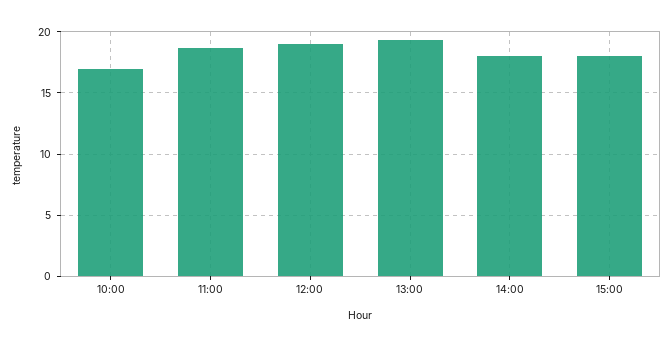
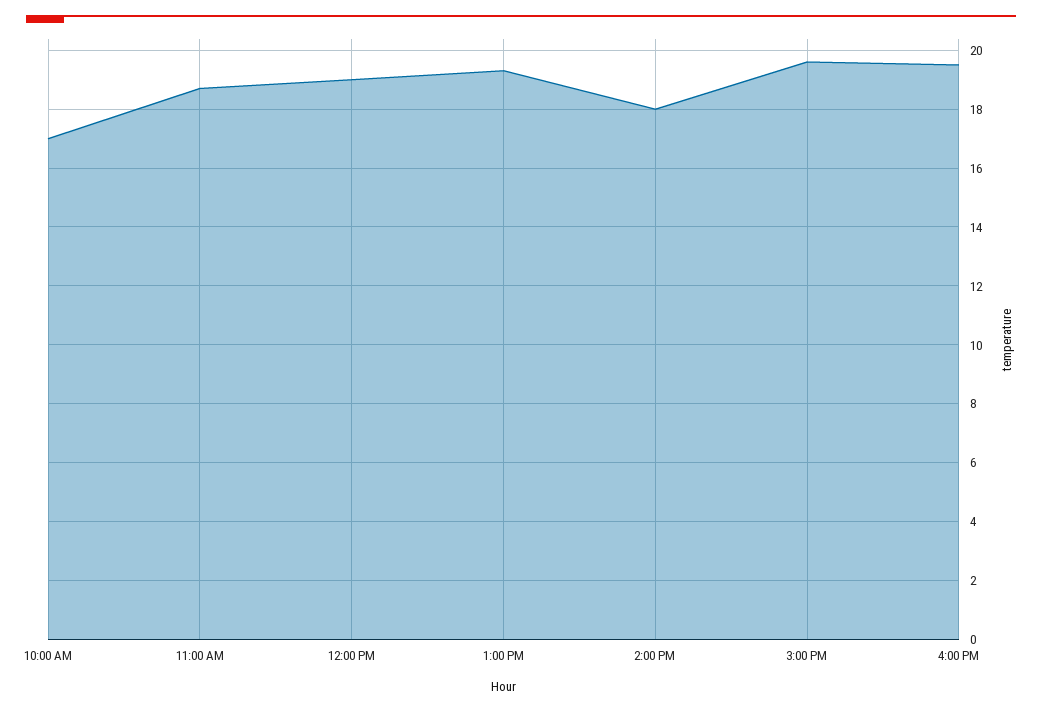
15:00: 18 -> 19.5
4:00 PM: none -> 19.5

